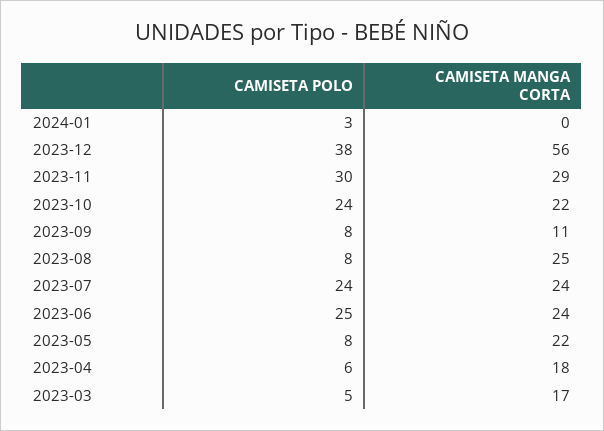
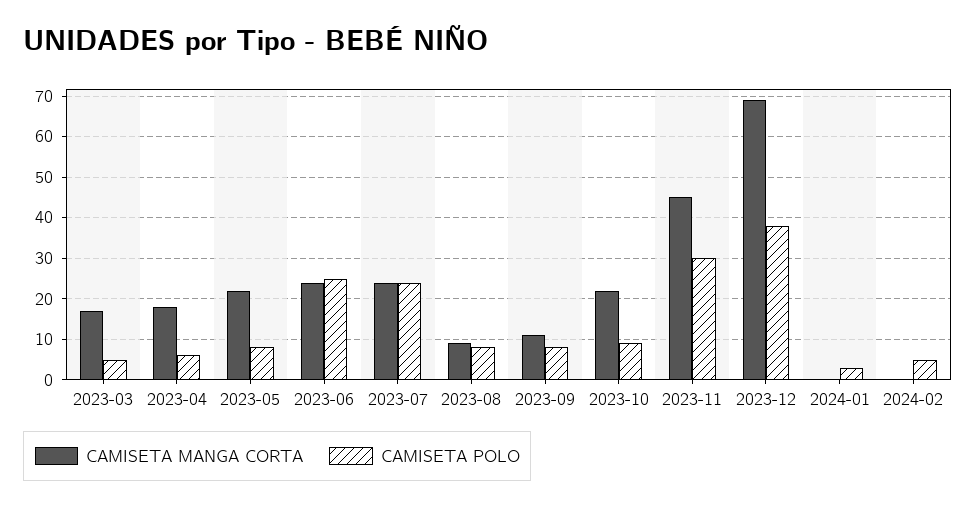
CAMISETA MANGA CORTA, 2023-12: 56 -> 70
CAMISETA MANGA CORTA, 2023-11: 29 -> 45
CAMISETA POLO, 2023-10: 24 -> 10
CAMISETA MANGA CORTA, 2023-08: 25 -> 10
CAMISETA MANGA CORTA, 2024-02: none -> 0
CAMISETA POLO, 2024-02: none -> 5

